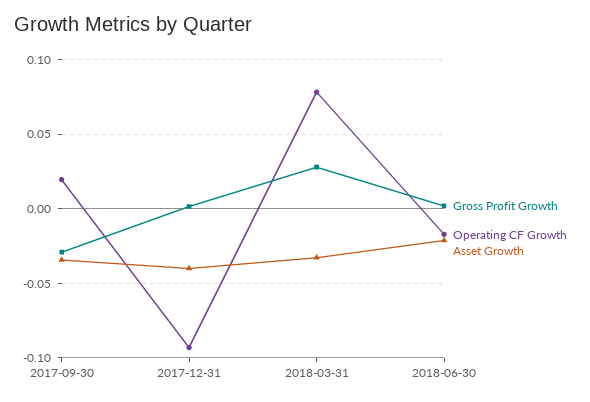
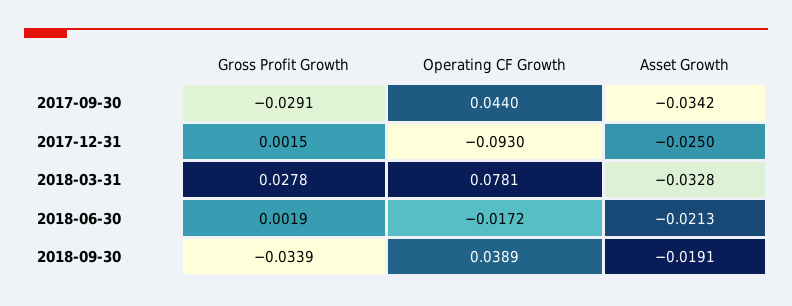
Operating CF Growth, 2017-09-30: 0.02 -> 0.044
Asset Growth, 2017-12-31: -0.04 -> -0.025
Gross Profit Growth, 2018-09-30: none -> -0.0339
Operating CF Growth, 2018-09-30: none -> 0.0389
Asset Growth, 2018-09-30: none -> -0.0191

